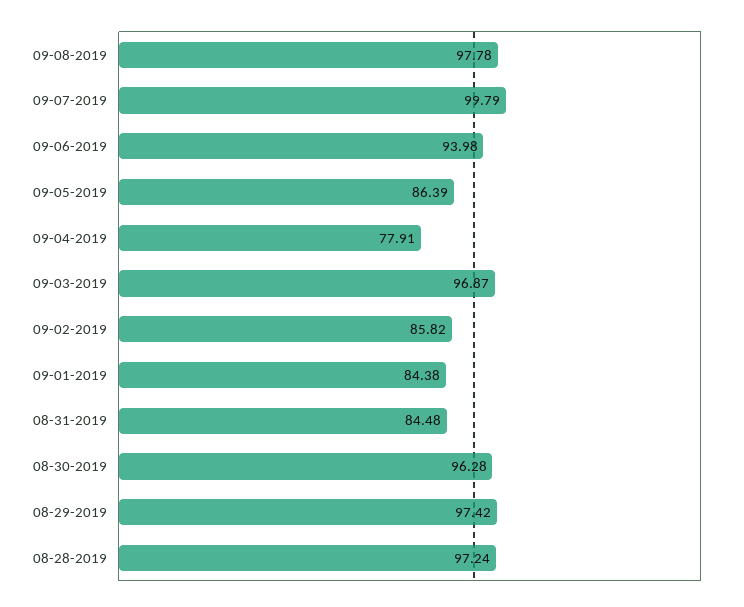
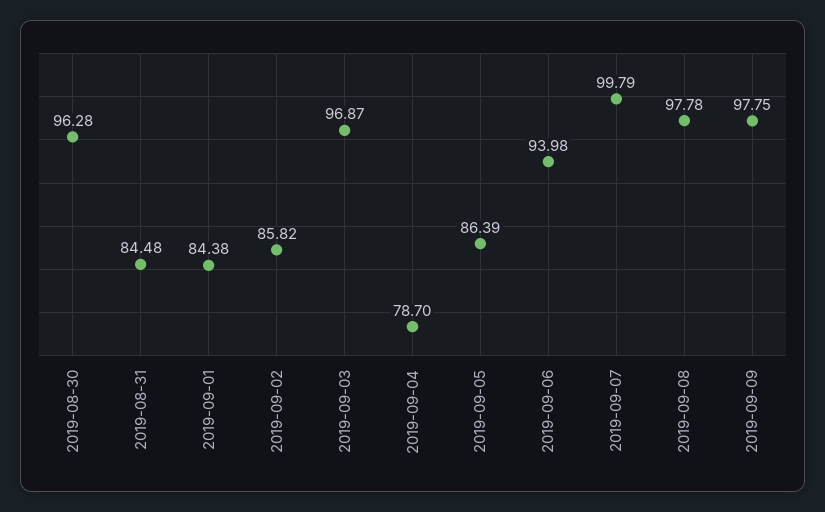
09-04-2019: 77.91 -> 78.7
08-29-2019: 97.42 -> none
08-28-2019: 97.24 -> none
2019-09-09: none -> 97.75

